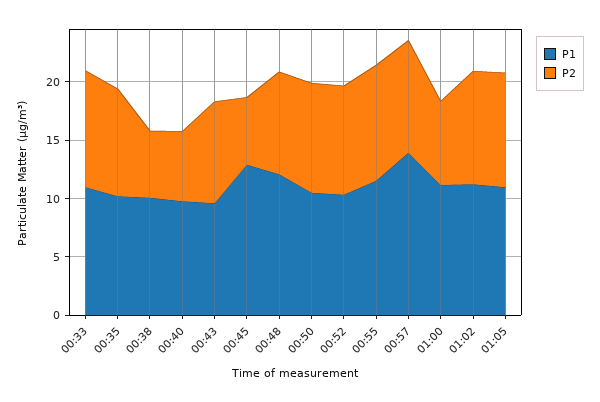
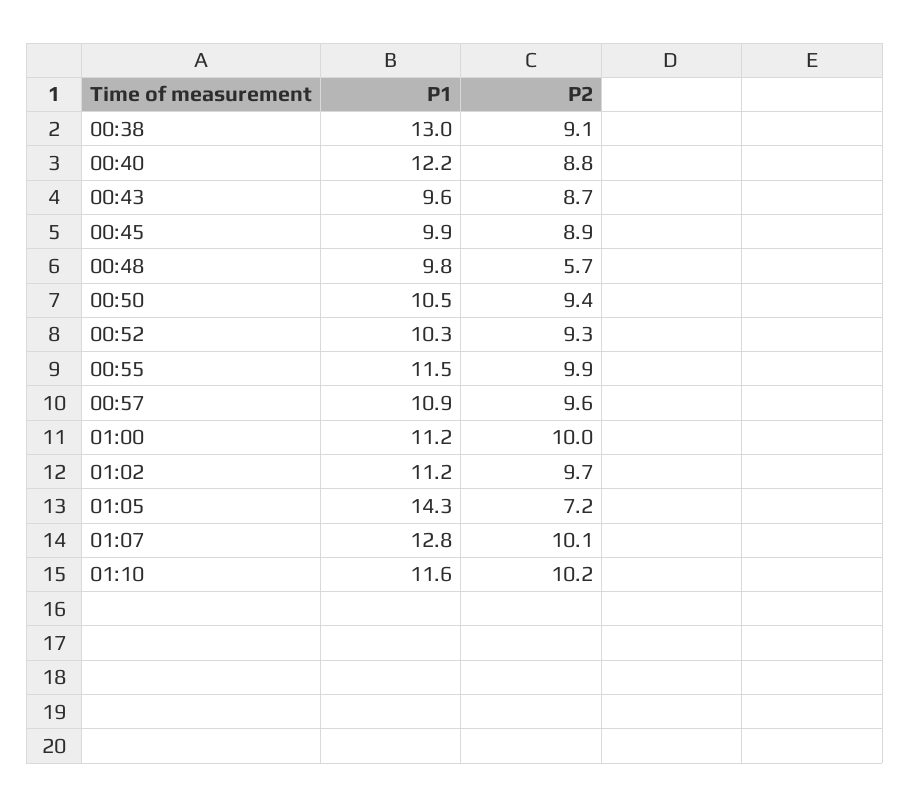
P1, 00:33: 11 -> none
P2, 00:33: 10 -> none
P1, 00:35: 10 -> none
P2, 00:35: 9 -> none
P1, 00:38: 10 -> 13
P2, 00:38: 6 -> 9.1
P1, 00:40: 10 -> 12.2
P2, 00:40: 6 -> 8.8
P1, 00:45: 13 -> 9.9
P2, 00:45: 6 -> 8.9
P1, 00:48: 12 -> 9.8
P2, 00:48: 9 -> 5.7
P1, 00:57: 14 -> 10.9
P2, 01:00: 7 -> 10
P1, 01:05: 11 -> 14.3
P2, 01:05: 10 -> 7.2
P1, 01:07: none -> 12.8
P2, 01:07: none -> 10.1
P1, 01:10: none -> 11.6
P2, 01:10: none -> 10.2

